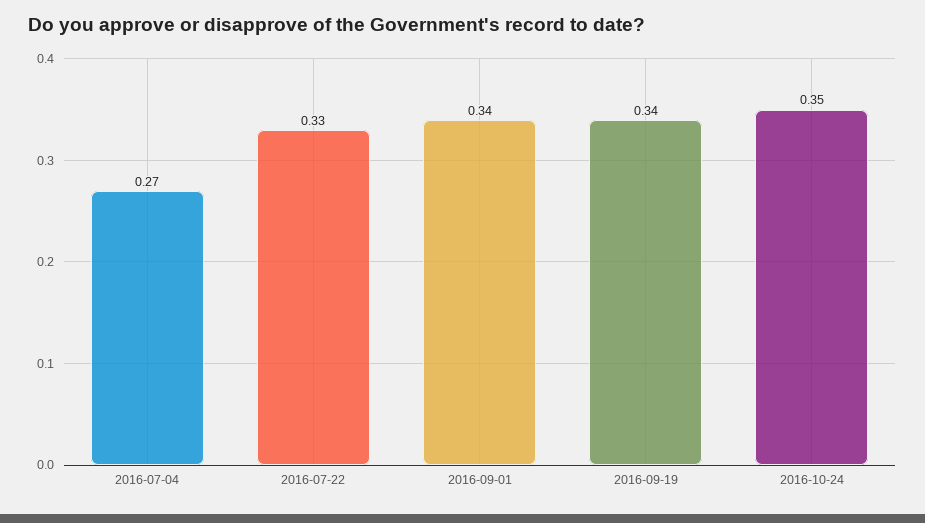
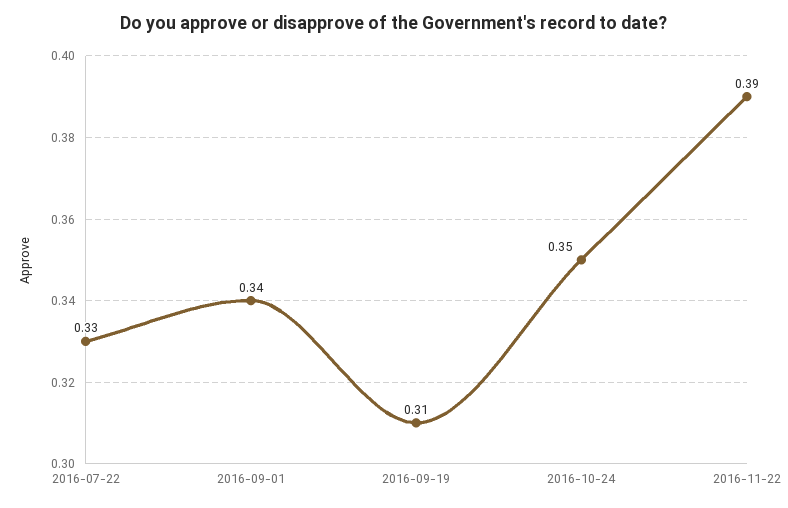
2016-07-04: 0.27 -> none
2016-09-19: 0.34 -> 0.31
2016-11-22: none -> 0.39

